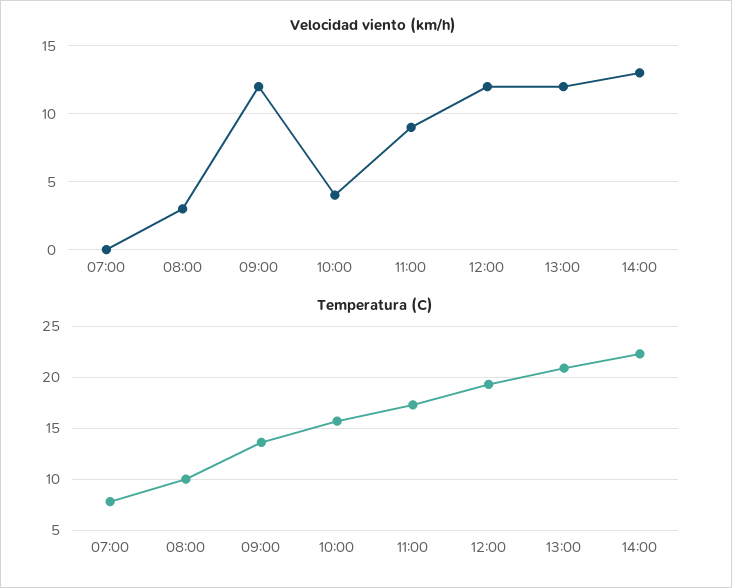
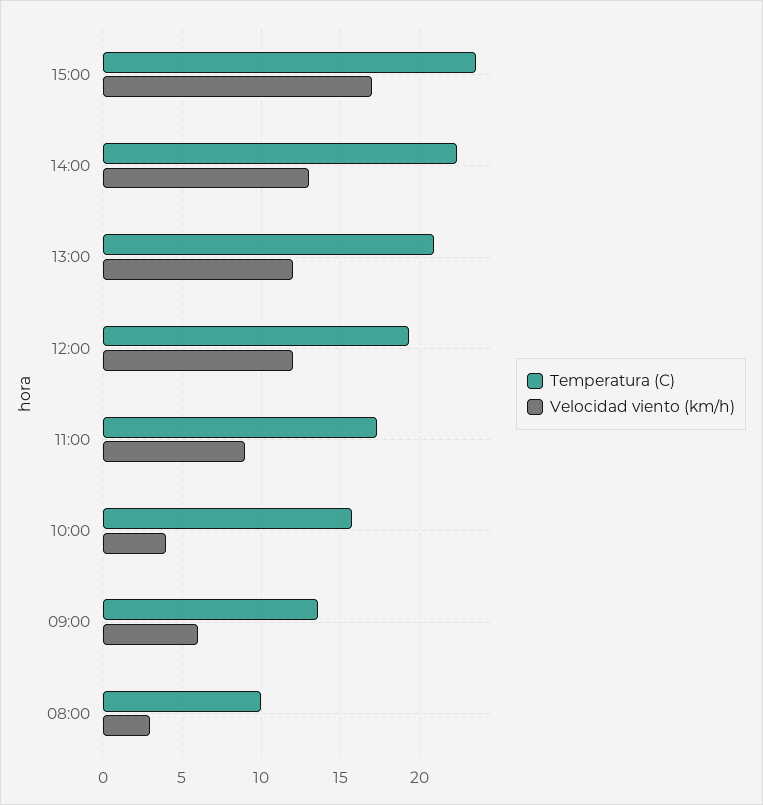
Velocidad viento (km/h), 07:00: 0 -> none
Velocidad viento (km/h), 09:00: 12 -> 6
Temperatura (C), 07:00: 8 -> none
Temperatura (C), 15:00: none -> 23.5
Velocidad viento (km/h), 15:00: none -> 17

